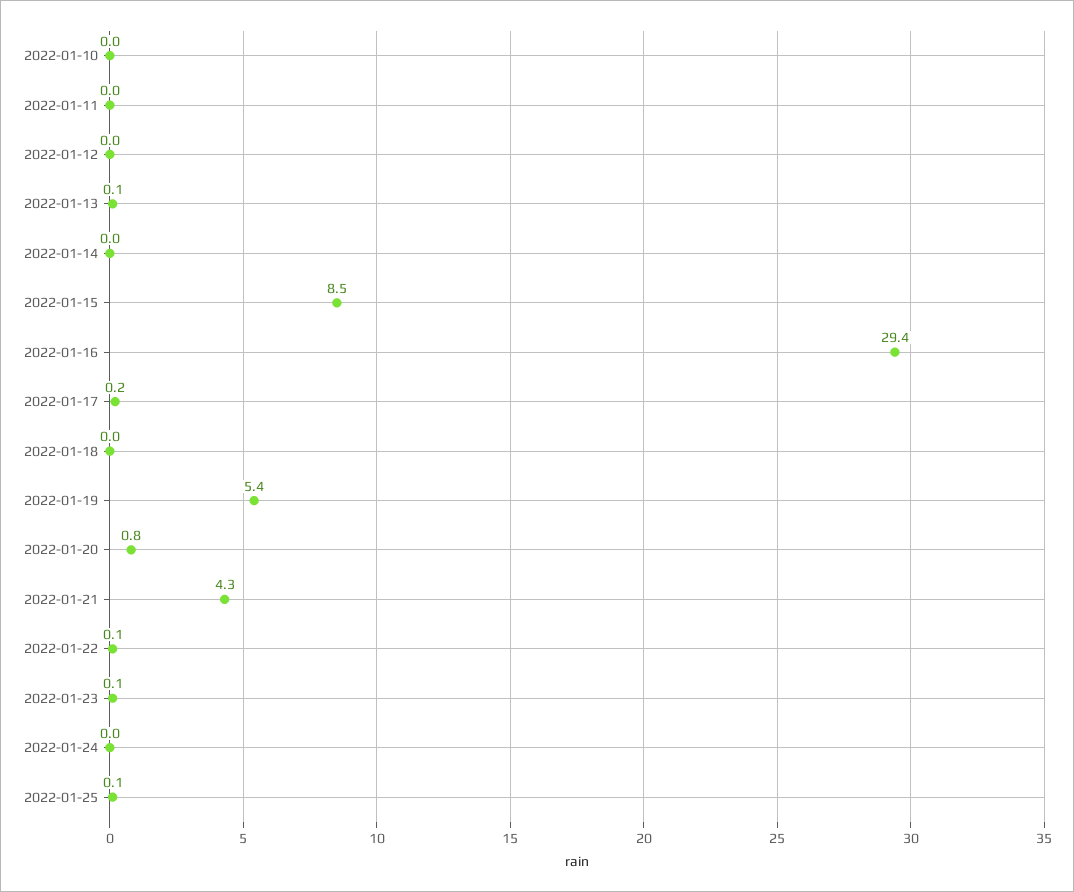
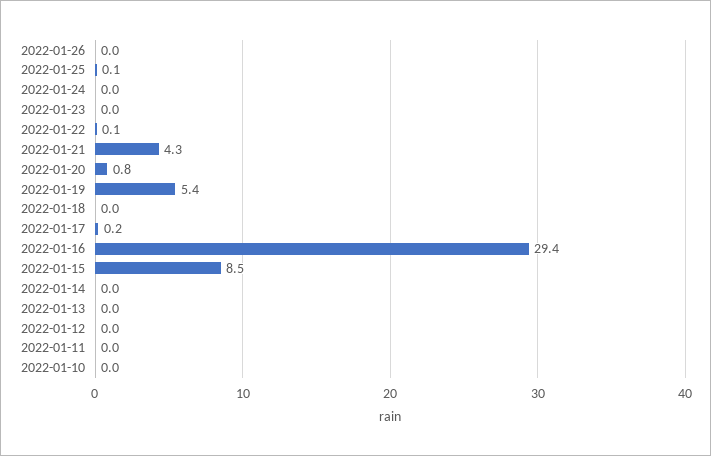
2022-01-13: 0.1 -> 0
2022-01-23: 0.1 -> 0
2022-01-26: none -> 0

